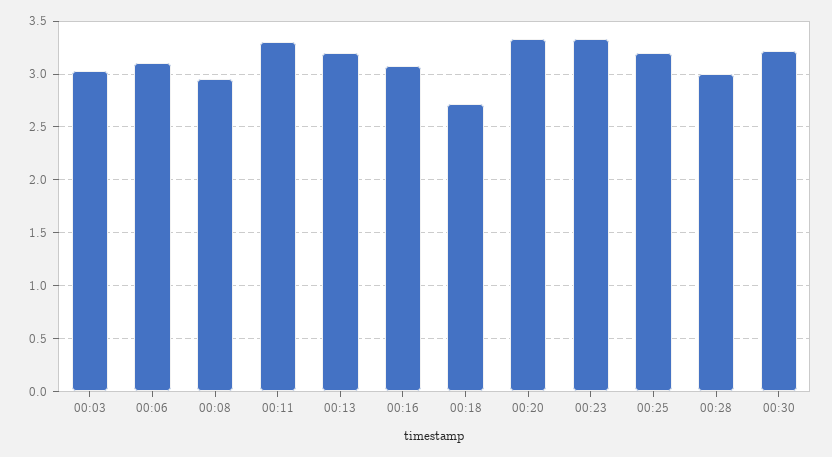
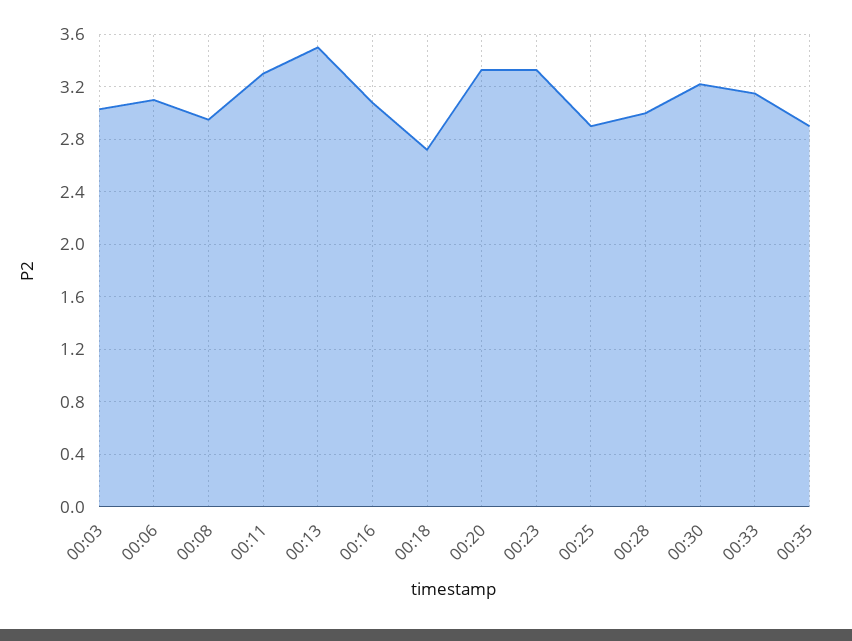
00:13: 3.2 -> 3.5
00:25: 3.2 -> 2.9
00:33: none -> 3.15
00:35: none -> 2.9

